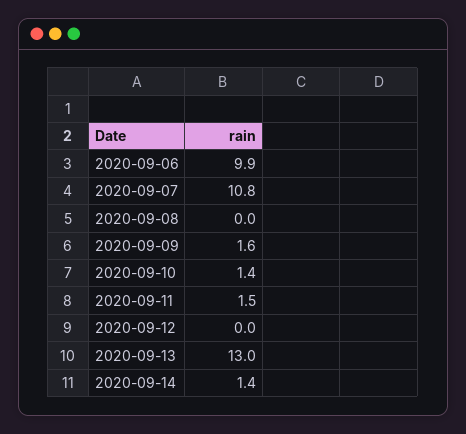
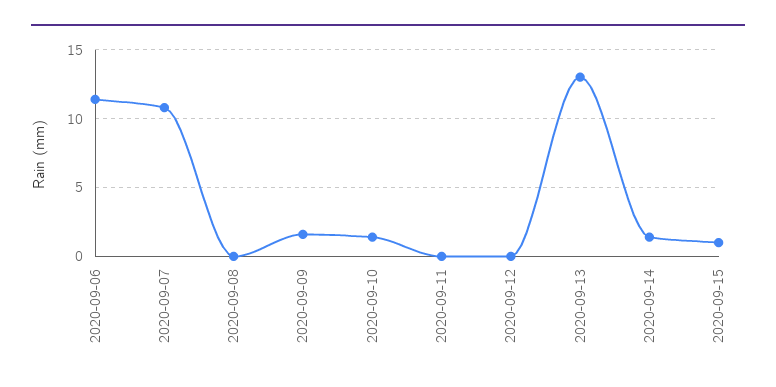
2020-09-06: 9.9 -> 11.5
2020-09-11: 1.5 -> 0
2020-09-15: none -> 1

